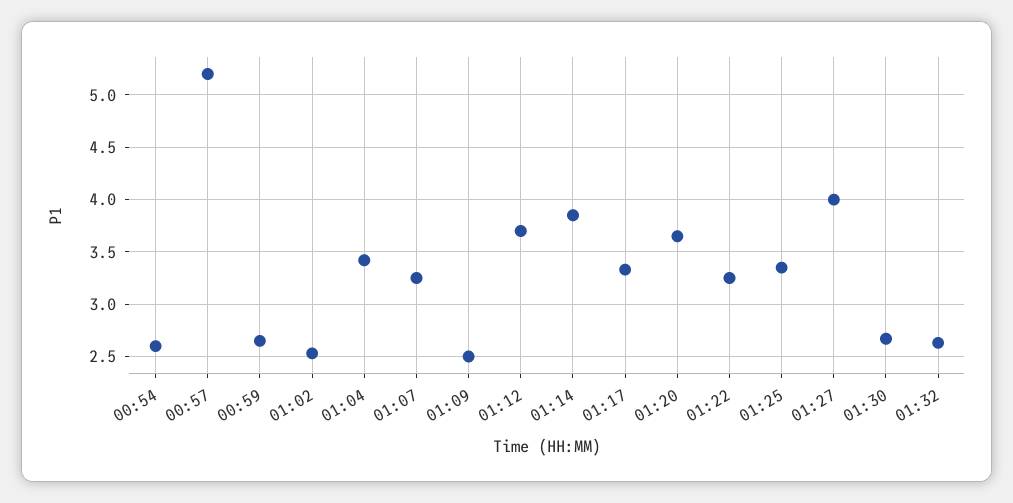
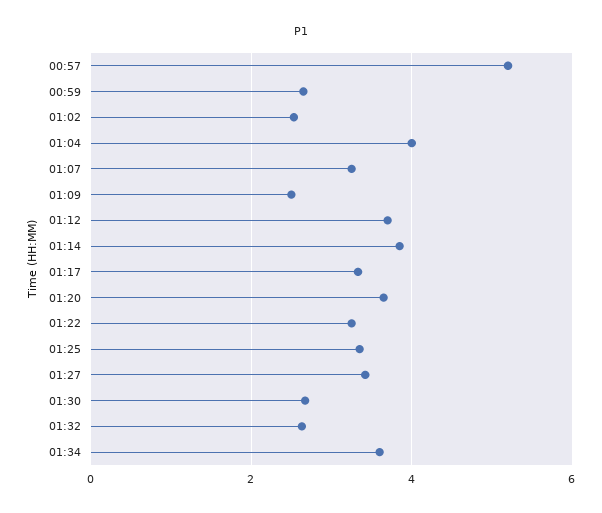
00:54: 2.6 -> none
01:04: 3.4 -> 4
01:27: 4 -> 3.4
01:34: none -> 3.6

